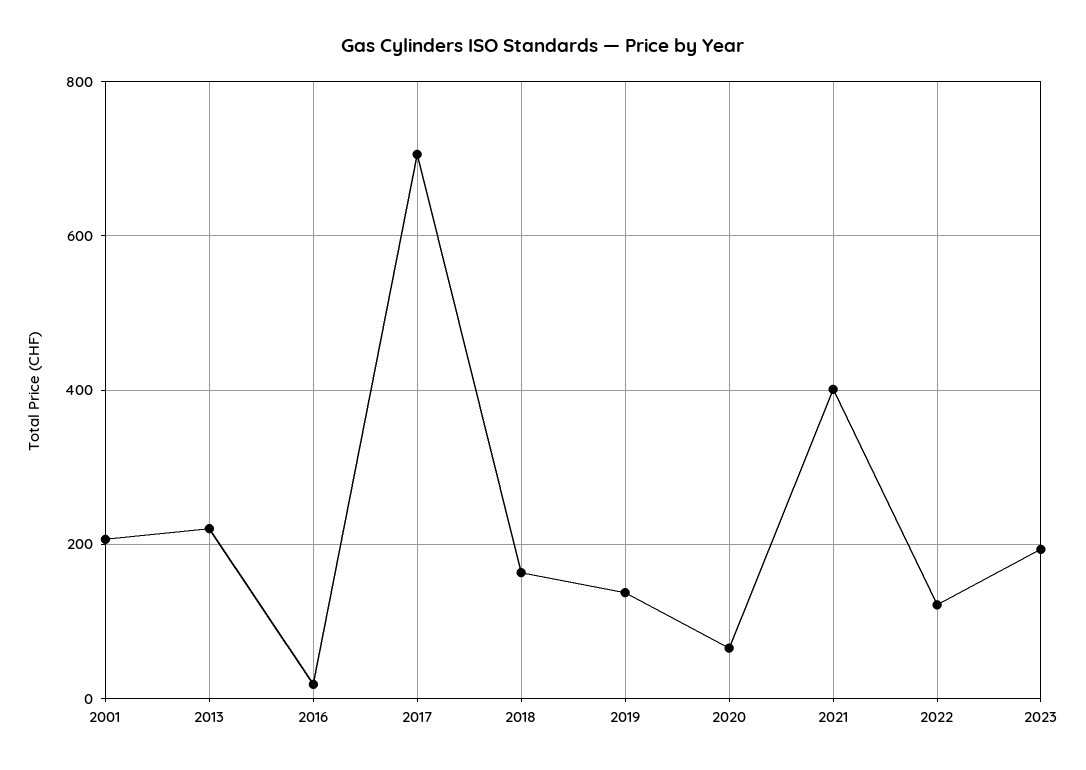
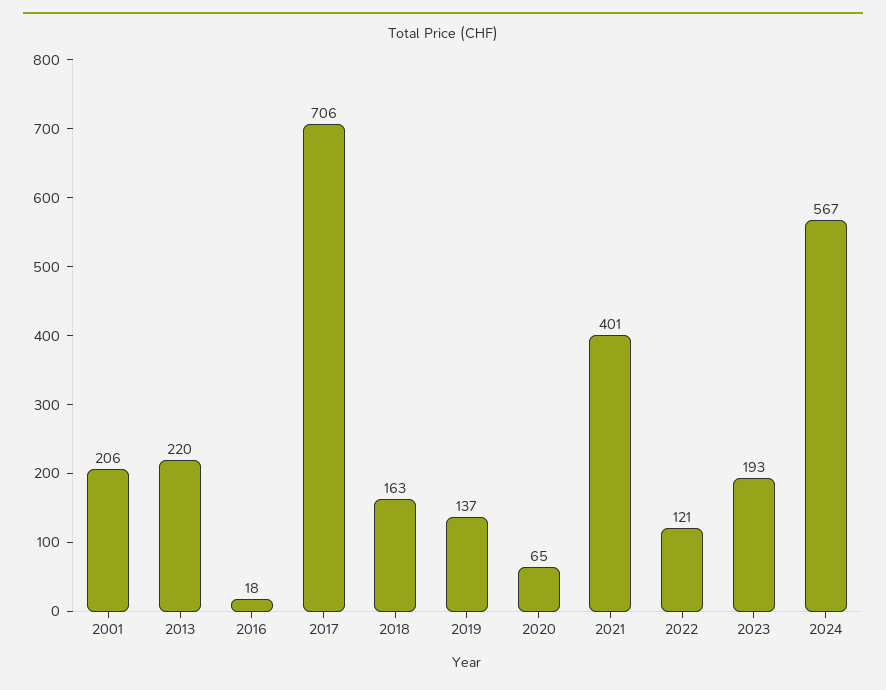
2024: none -> 567

